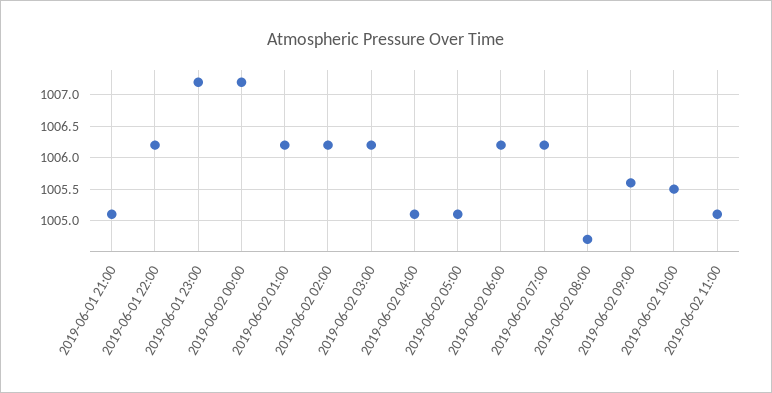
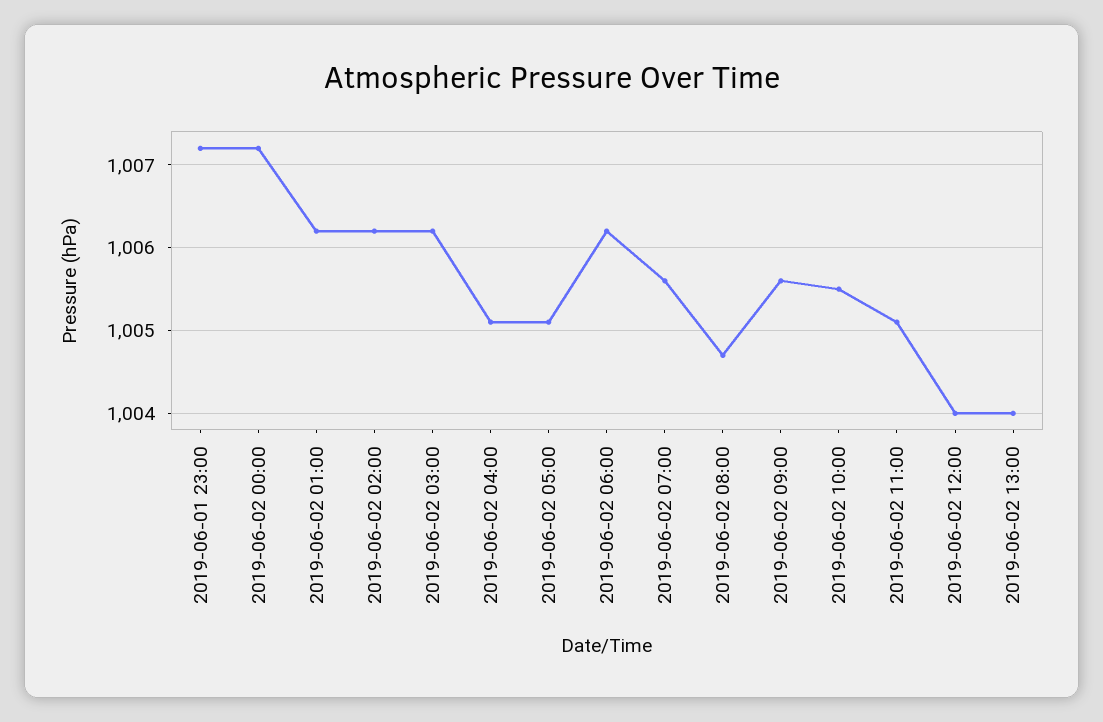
2019-06-01 21:00: 1005.1 -> none
2019-06-01 22:00: 1006.2 -> none
2019-06-02 07:00: 1006.2 -> 1005.6
2019-06-02 12:00: none -> 1004
2019-06-02 13:00: none -> 1004

